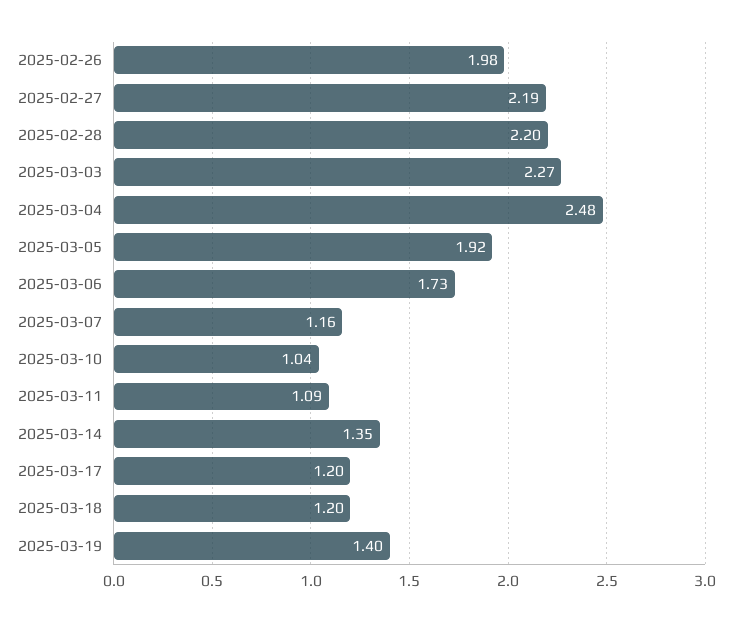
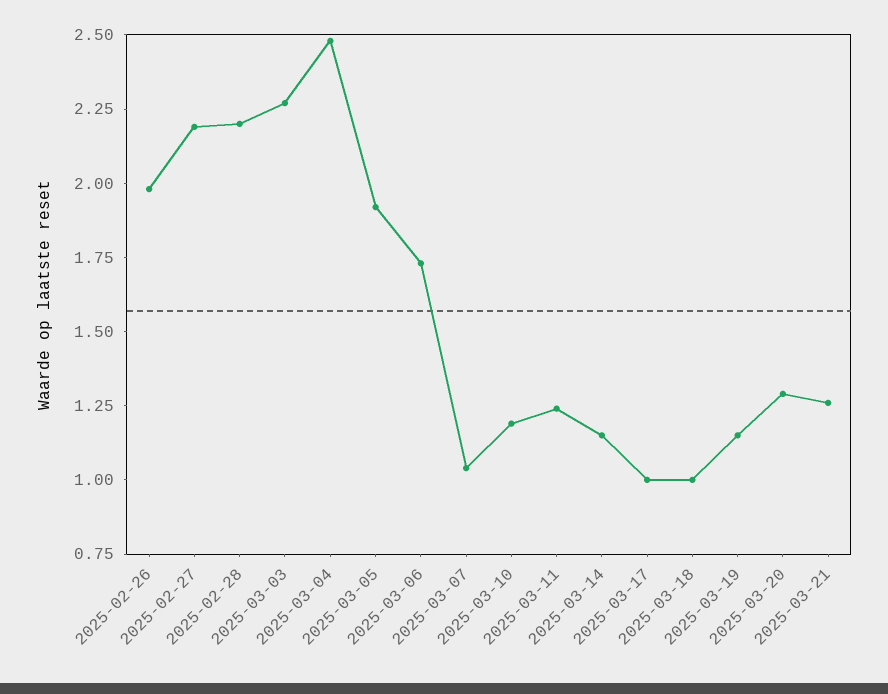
2025-03-07: 1.16 -> 1.05
2025-03-10: 1.04 -> 1.2
2025-03-11: 1.09 -> 1.25
2025-03-14: 1.35 -> 1.15
2025-03-17: 1.2 -> 1
2025-03-18: 1.2 -> 1
2025-03-19: 1.4 -> 1.15
2025-03-20: none -> 1.3
2025-03-21: none -> 1.25

